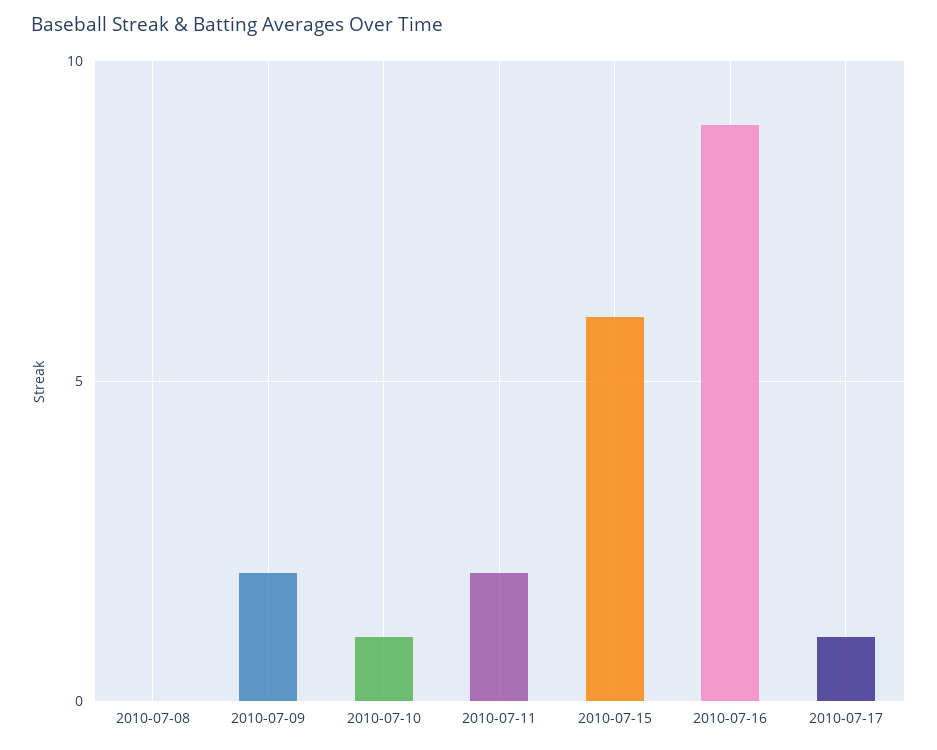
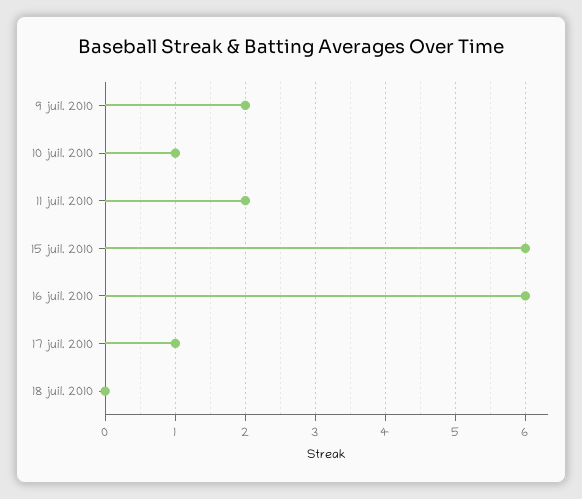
2010-07-08: 0 -> none
2010-07-16: 9 -> 6
18 juil. 2010: none -> 0

